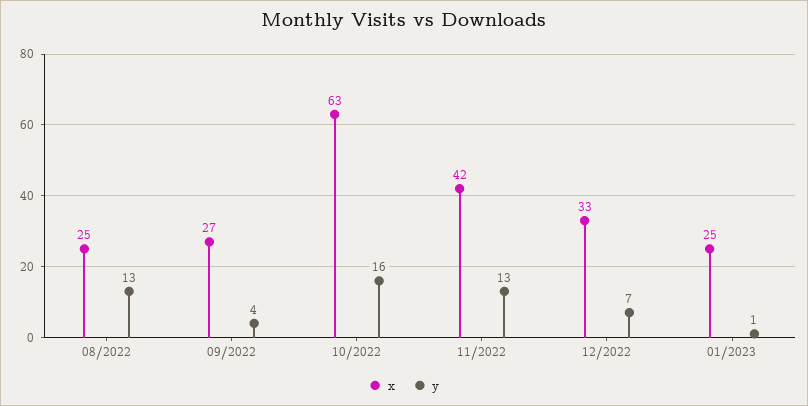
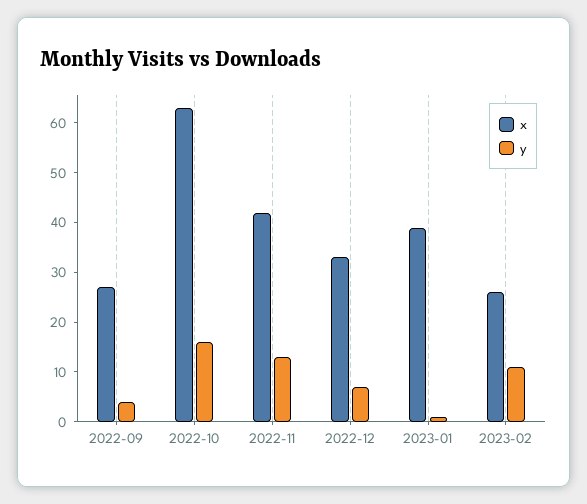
x, 08/2022: 25 -> none
y, 08/2022: 13 -> none
x, 01/2023: 25 -> 40
x, 2023-02: none -> 25
y, 2023-02: none -> 10

